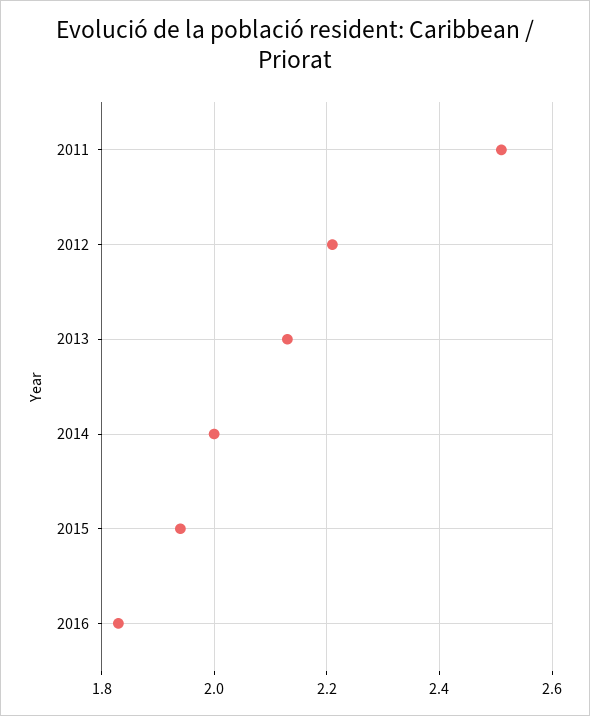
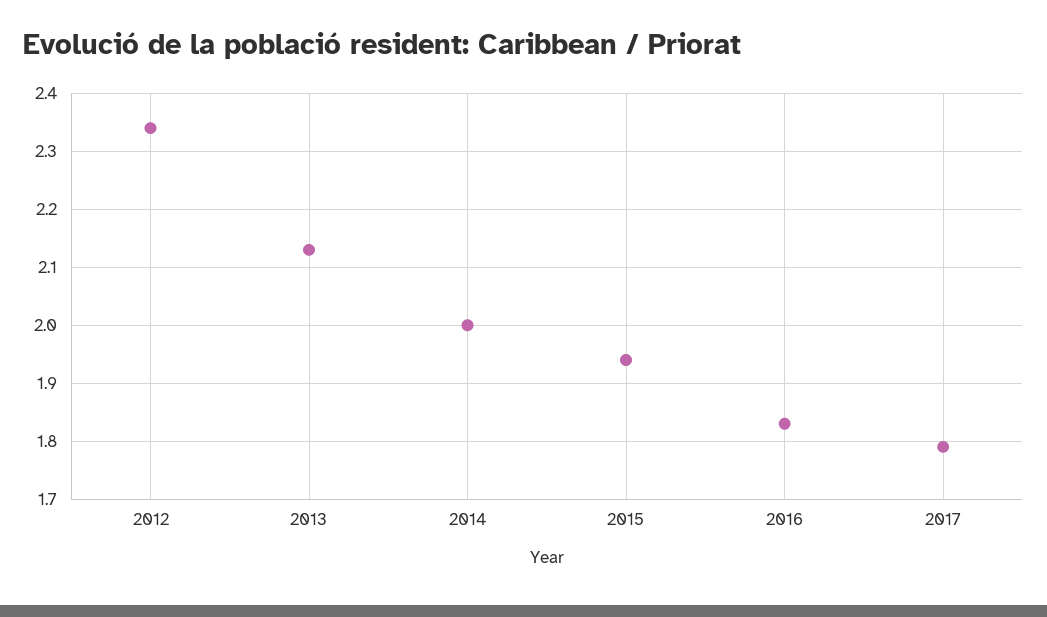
2011: 2.5 -> none
2012: 2.2 -> 2.35
2017: none -> 1.8

